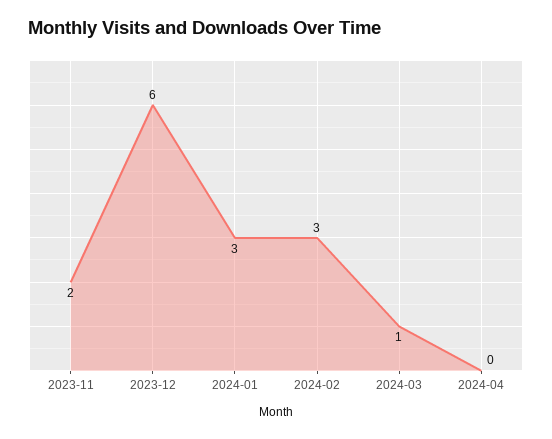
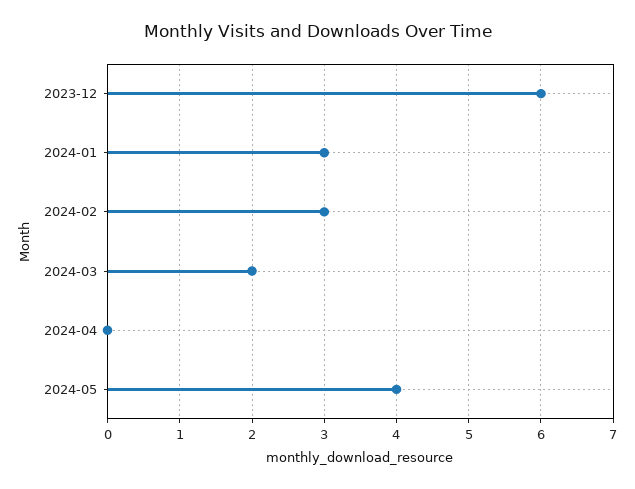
2023-11: 2 -> none
2024-03: 1 -> 2
2024-05: none -> 4

